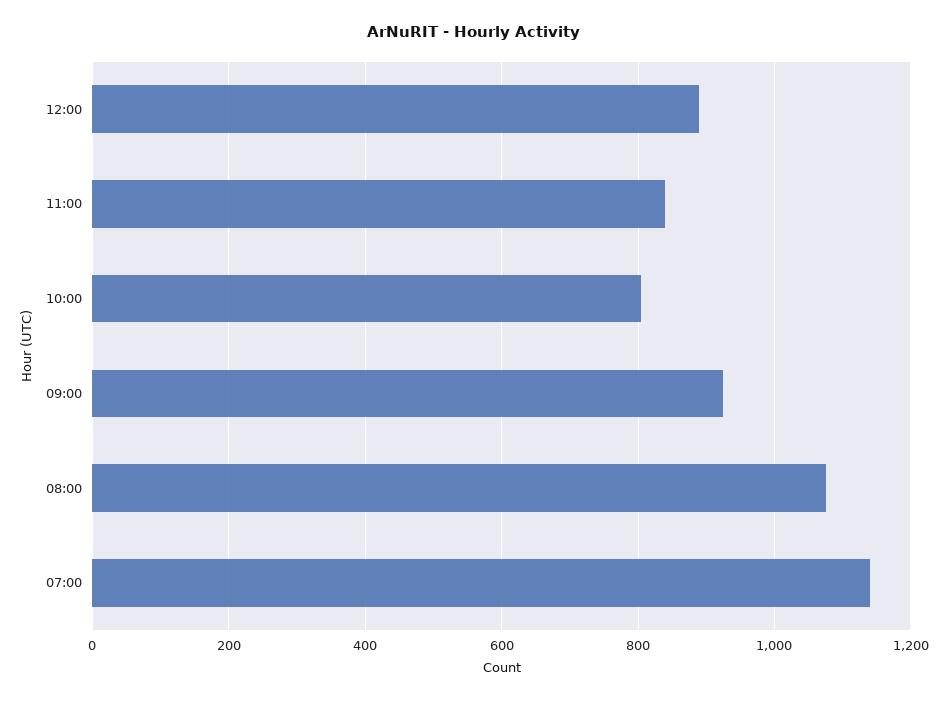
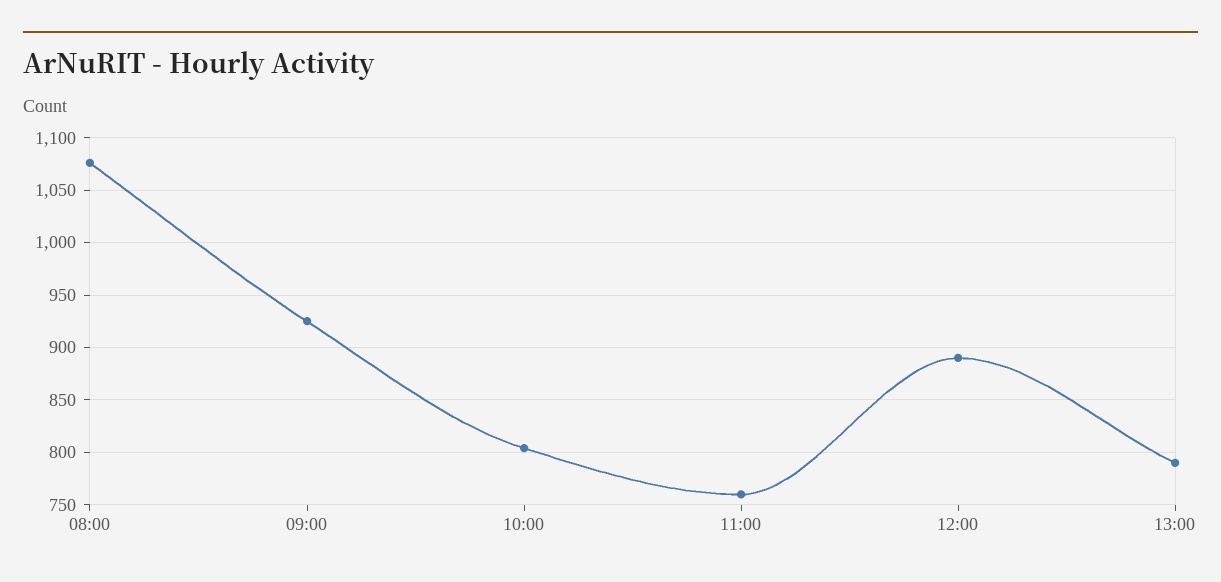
11:00: 840 -> 760
07:00: 1140 -> none
13:00: none -> 790

